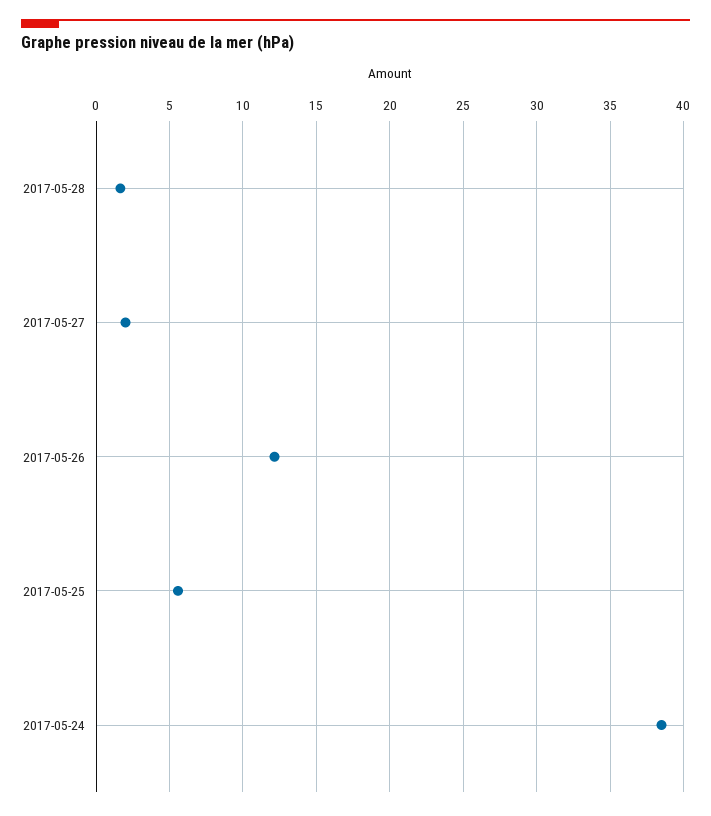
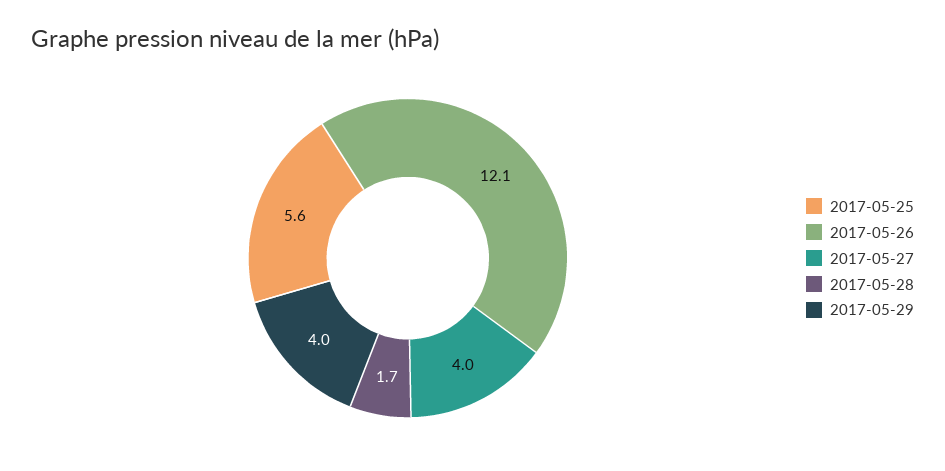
2017-05-27: 2 -> 4
2017-05-24: 38.5 -> none
2017-05-29: none -> 4

